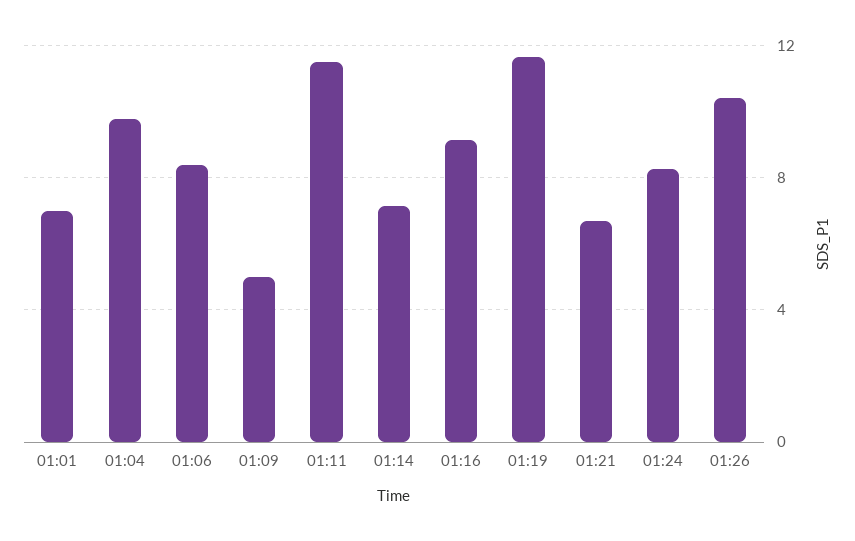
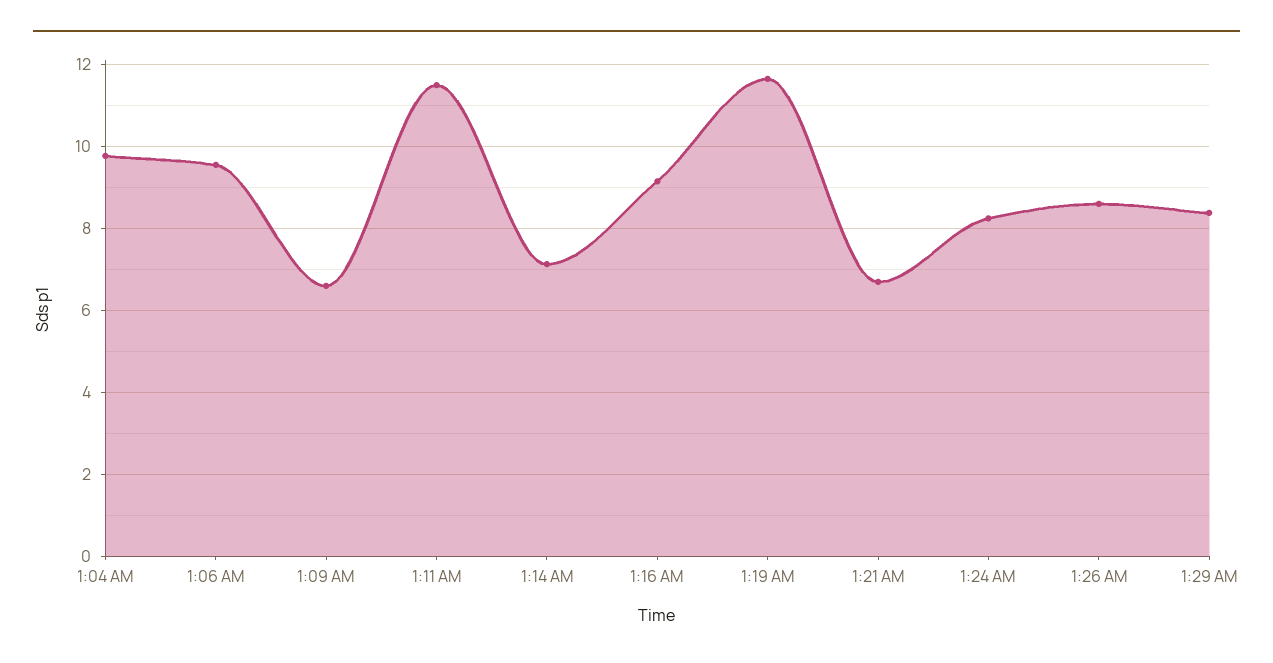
01:01: 7 -> none
01:06: 8.5 -> 9.6
01:09: 5 -> 6.6
01:26: 10.5 -> 8.6
1:29 AM: none -> 8.4

